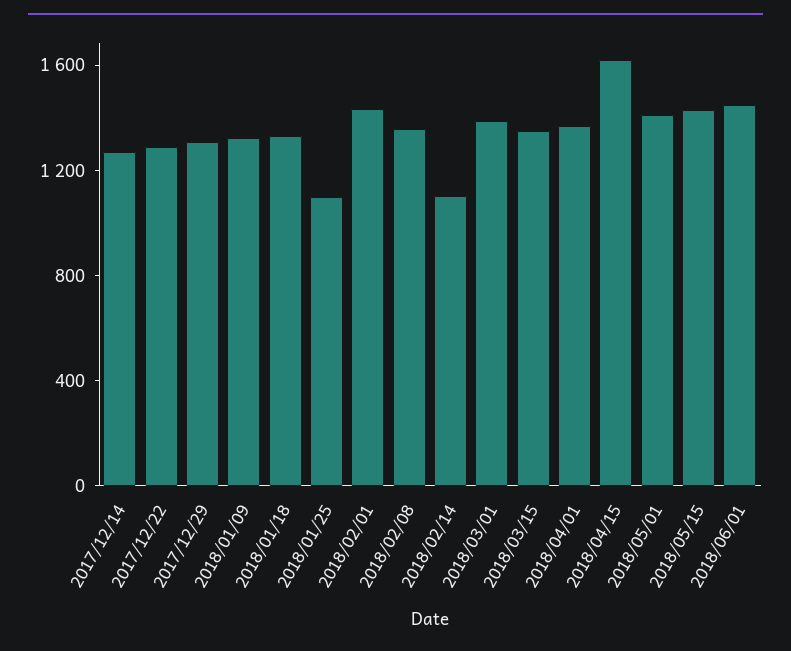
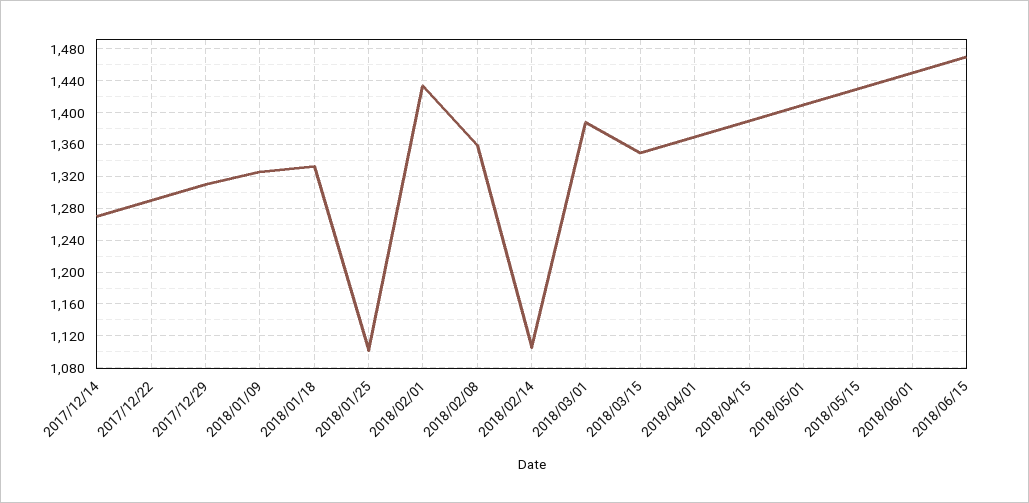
2018/04/15: 1600 -> 1390
2018/06/15: none -> 1470

